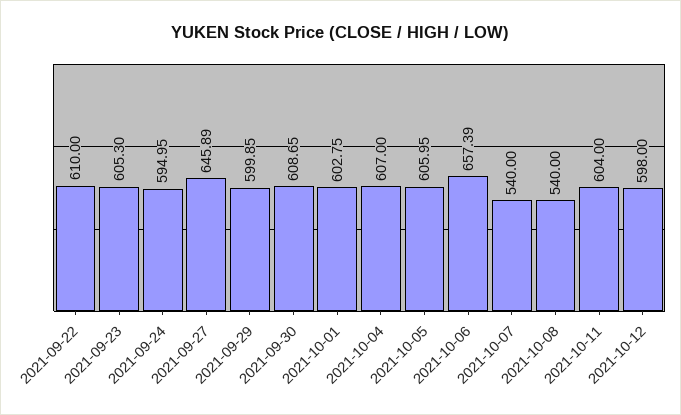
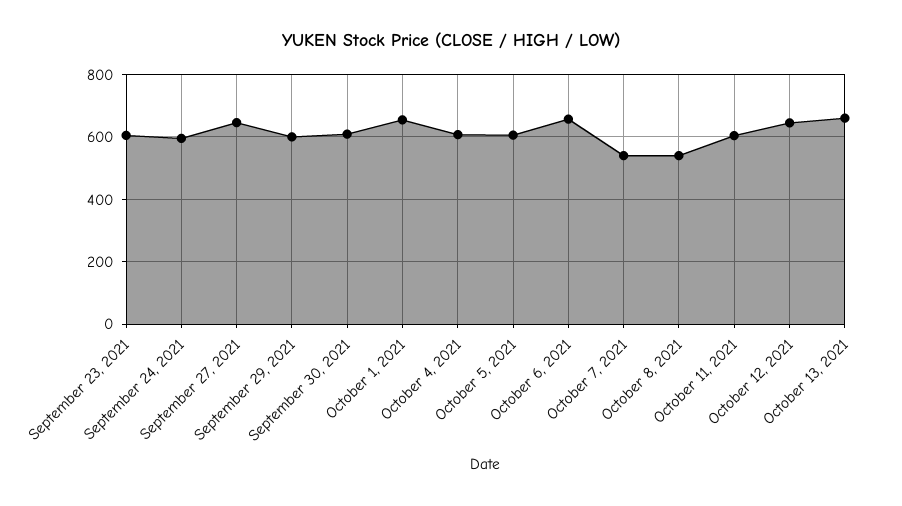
2021-09-22: 610 -> none
2021-10-01: 602.75 -> 660
2021-10-12: 598 -> 640
October 13, 2021: none -> 660

